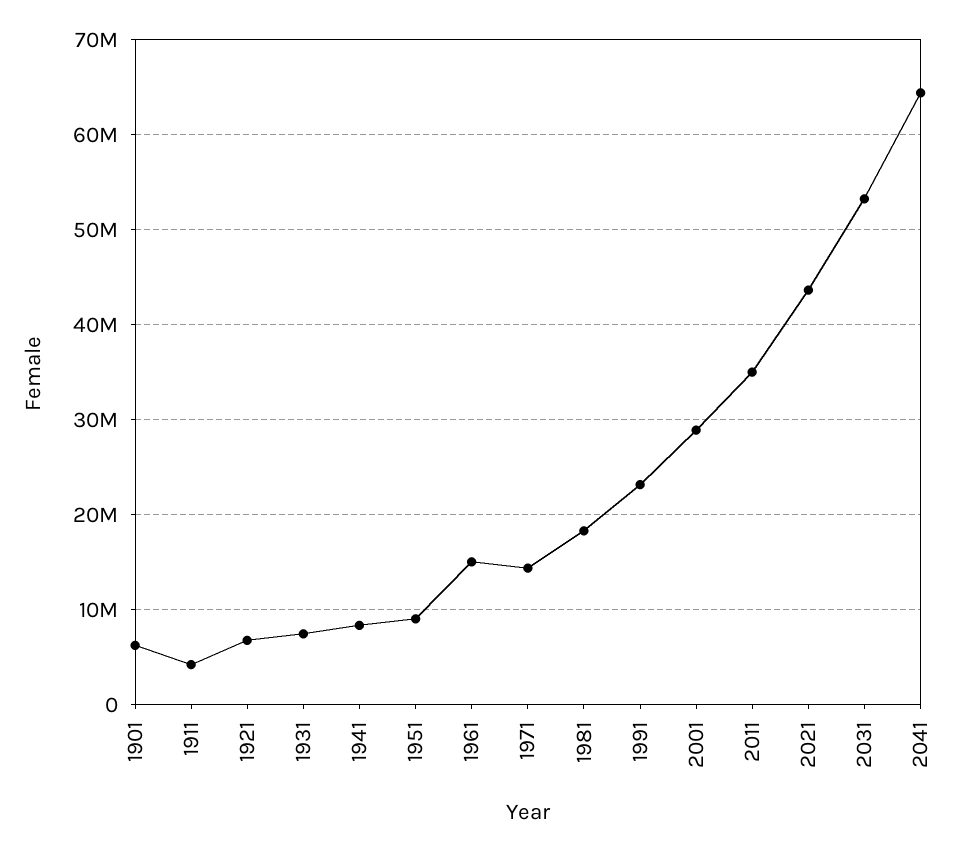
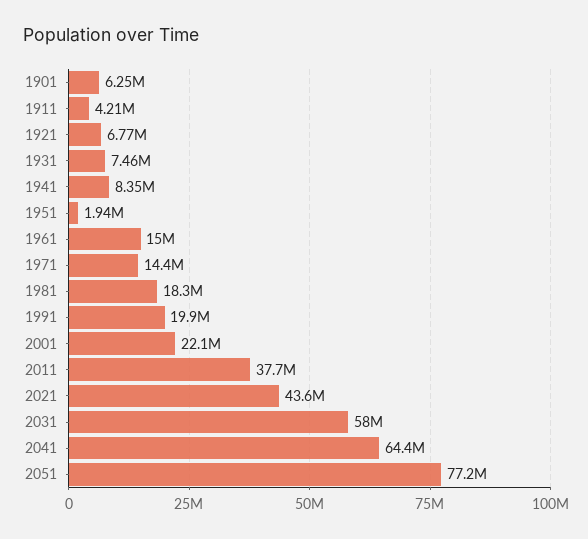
1951: 9000000 -> 1940000
1991: 23000000 -> 19900000
2001: 29000000 -> 22100000
2011: 35000000 -> 37700000
2031: 53000000 -> 58000000
2051: none -> 77200000

